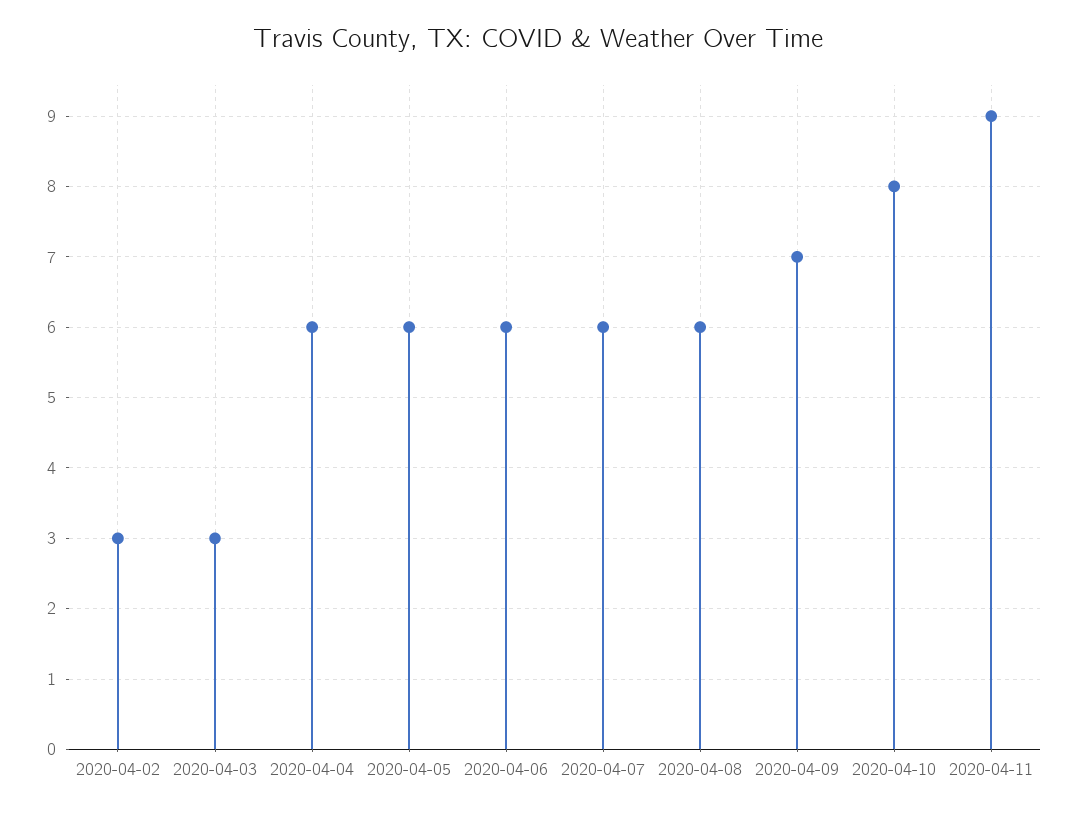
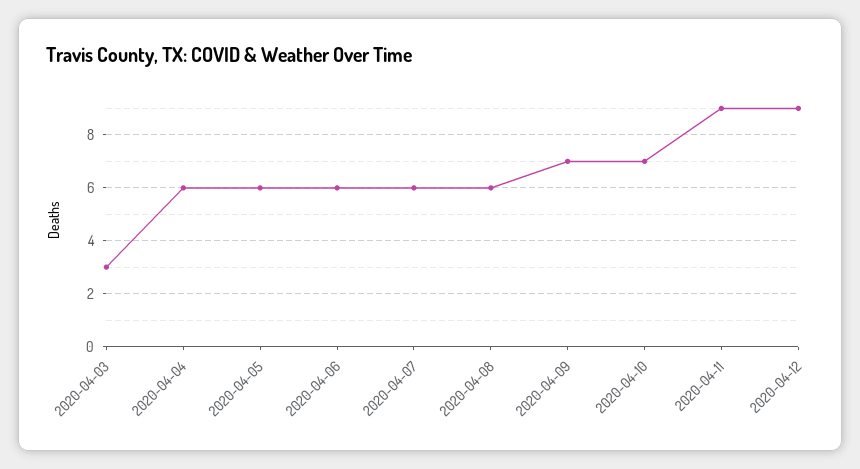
2020-04-02: 3 -> none
2020-04-10: 8 -> 7
2020-04-12: none -> 9

